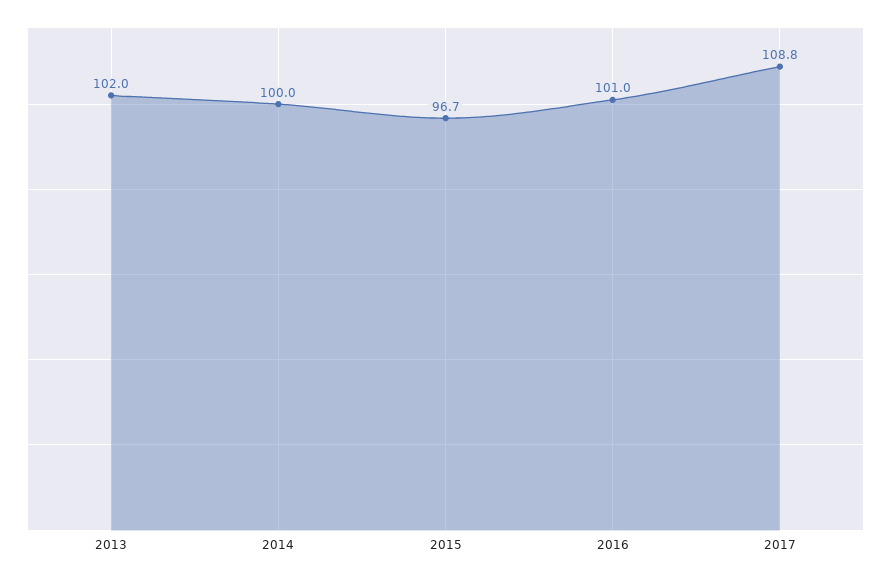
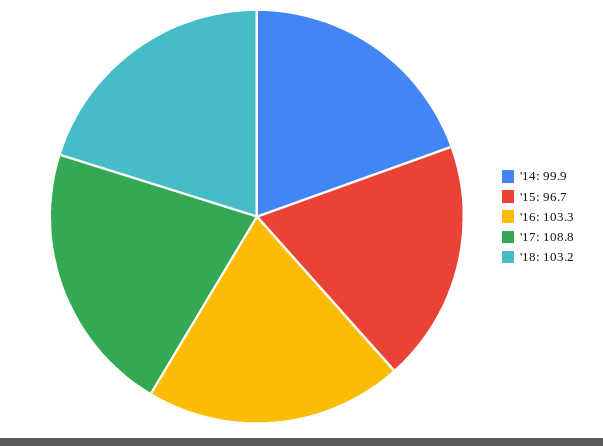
2013: 102 -> none
2014: 100 -> 99.9
2016: 101 -> 103.3
'18: none -> 103.2

